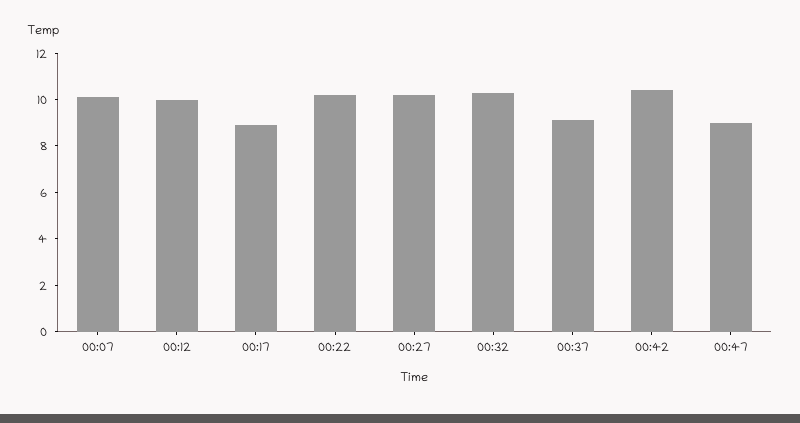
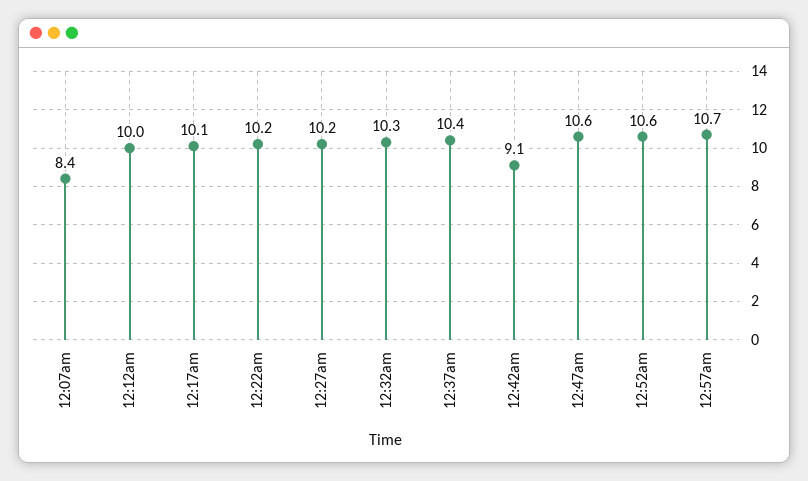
00:07: 10 -> 8.4
00:17: 9 -> 10.1
00:37: 9 -> 10.4
00:42: 10.5 -> 9.1
00:47: 9 -> 10.6
12:52am: none -> 10.6
12:57am: none -> 10.7

